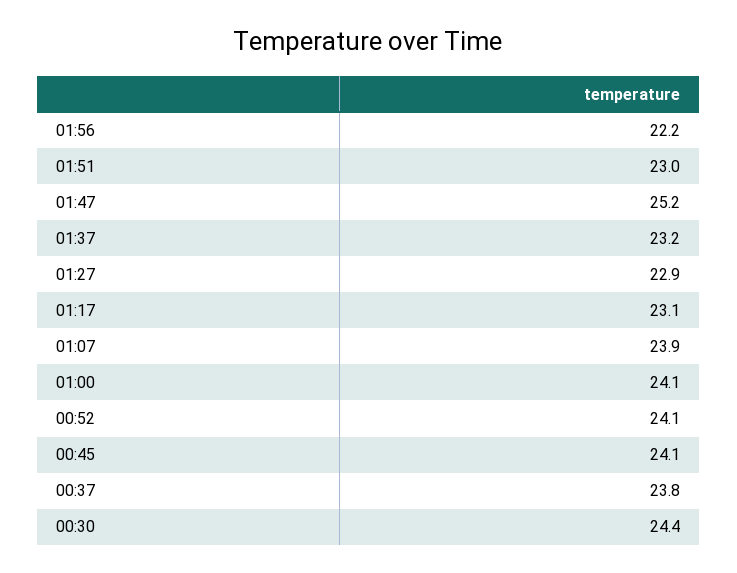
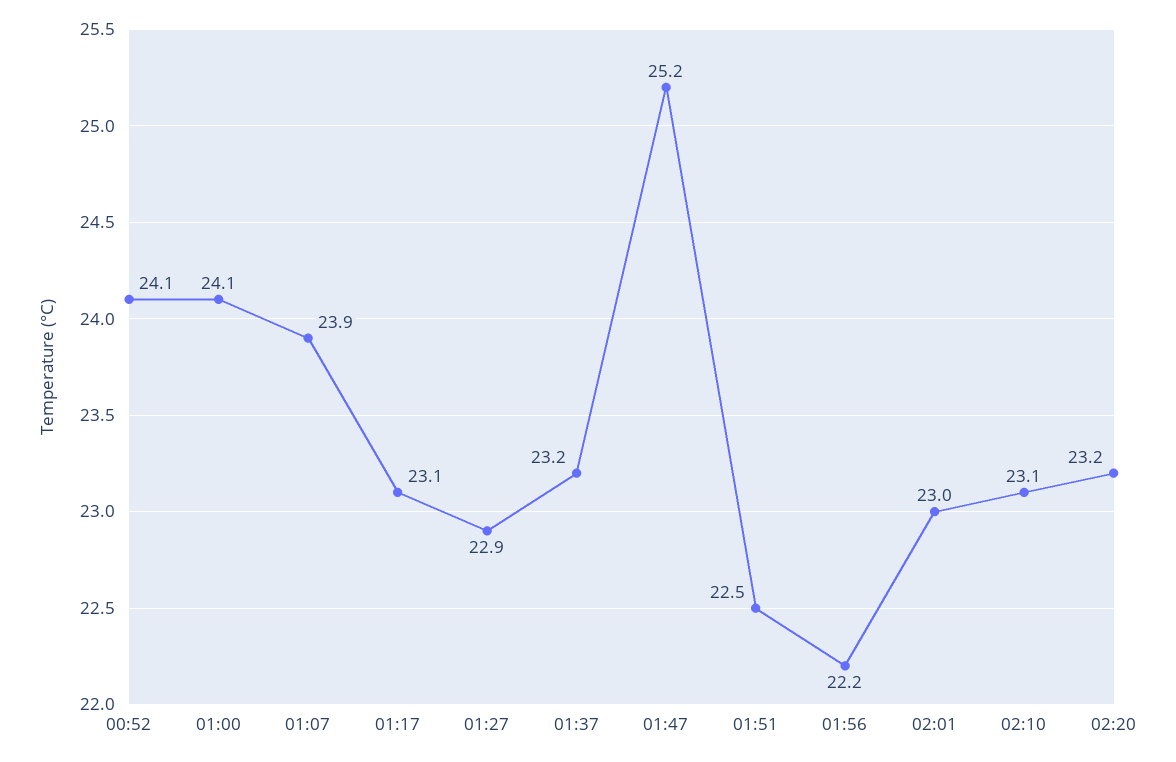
01:51: 23 -> 22.5
00:45: 24.1 -> none
00:37: 23.8 -> none
00:30: 24.4 -> none
02:01: none -> 23
02:10: none -> 23.1
02:20: none -> 23.2

